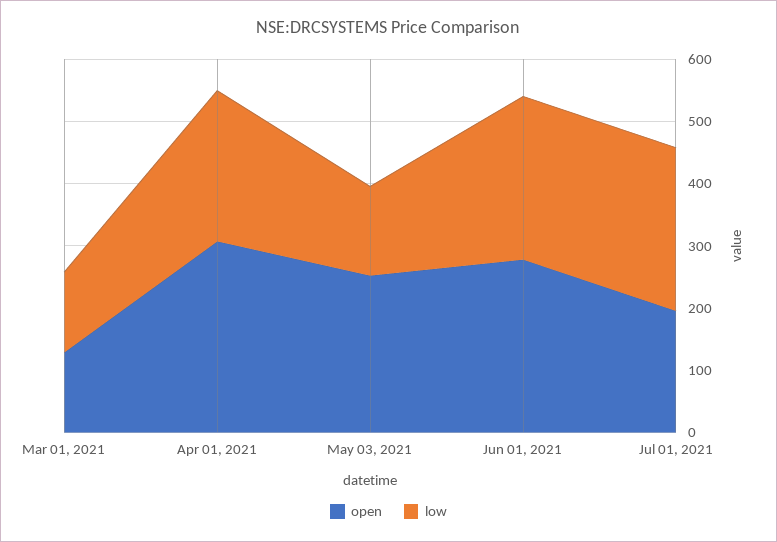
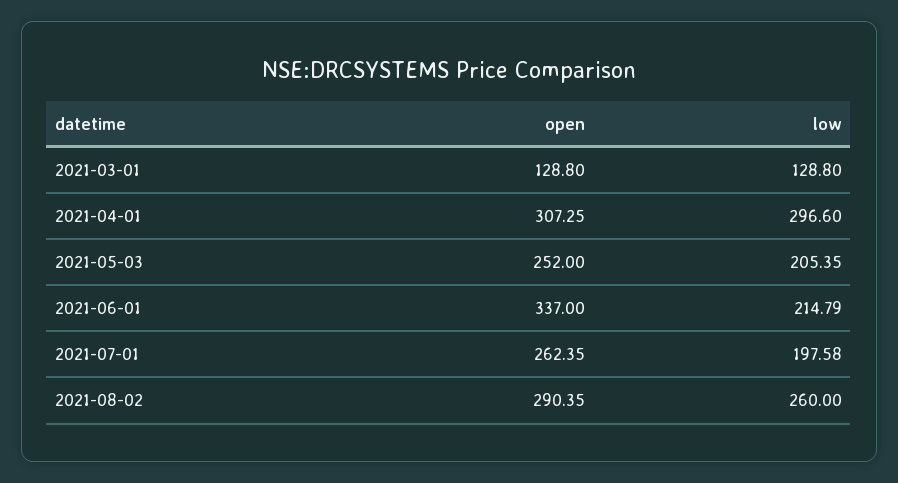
low, Apr 01, 2021: 240 -> 296.6
low, May 03, 2021: 140 -> 205.35
open, Jun 01, 2021: 280 -> 337
low, Jun 01, 2021: 260 -> 214.79
open, Jul 01, 2021: 200 -> 262.35
low, Jul 01, 2021: 260 -> 197.58
open, 2021-08-02: none -> 290.35
low, 2021-08-02: none -> 260

